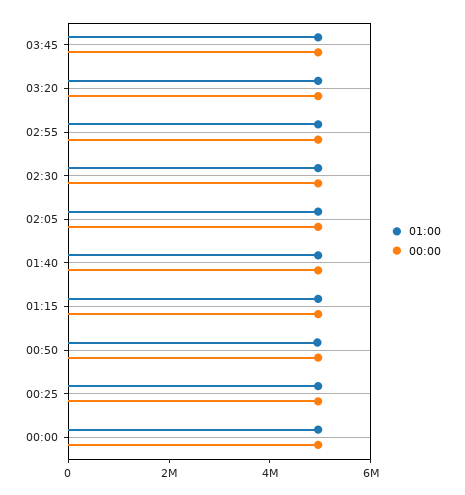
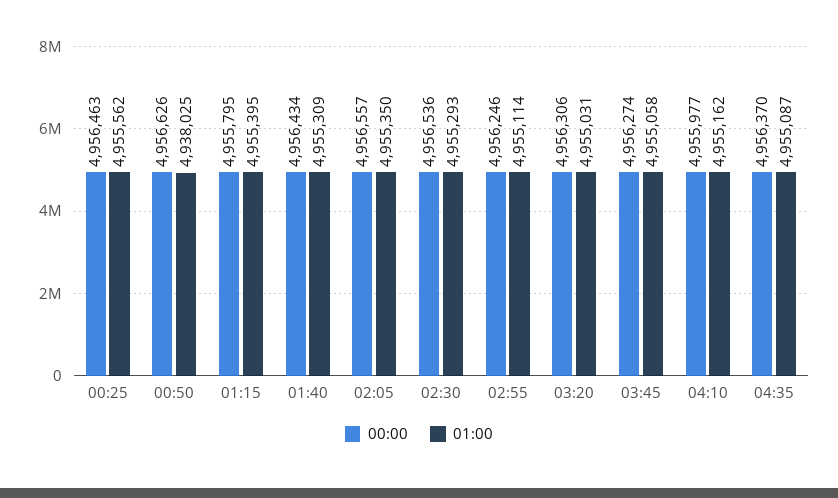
01:00, 00:00: 5000000 -> none
00:00, 00:00: 5000000 -> none
00:00, 04:10: none -> 4955977
01:00, 04:10: none -> 4955162
00:00, 04:35: none -> 4956370
01:00, 04:35: none -> 4955087

